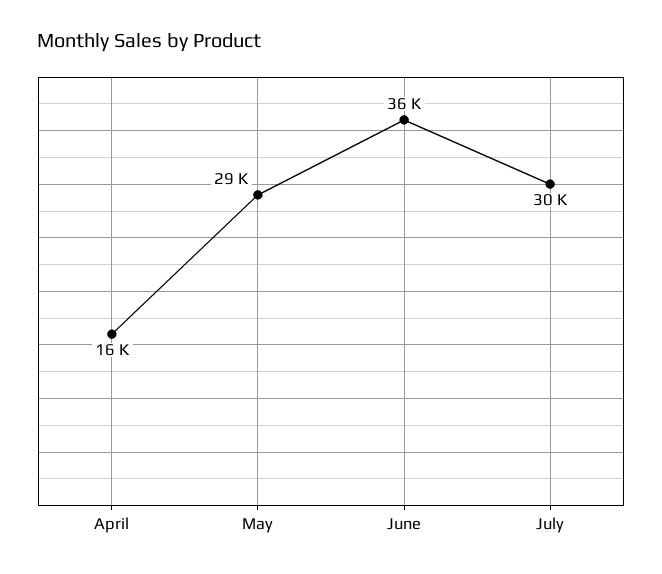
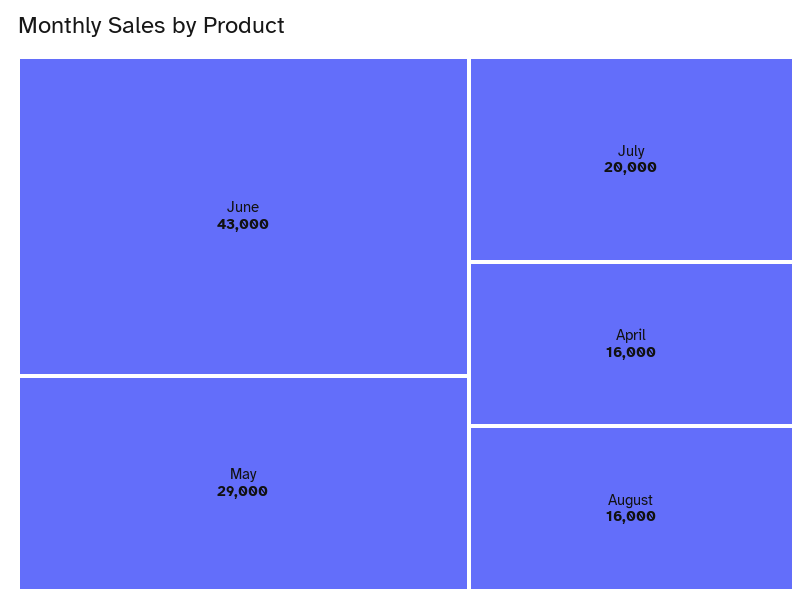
June: 36000 -> 43000
July: 30000 -> 20000
August: none -> 16000

